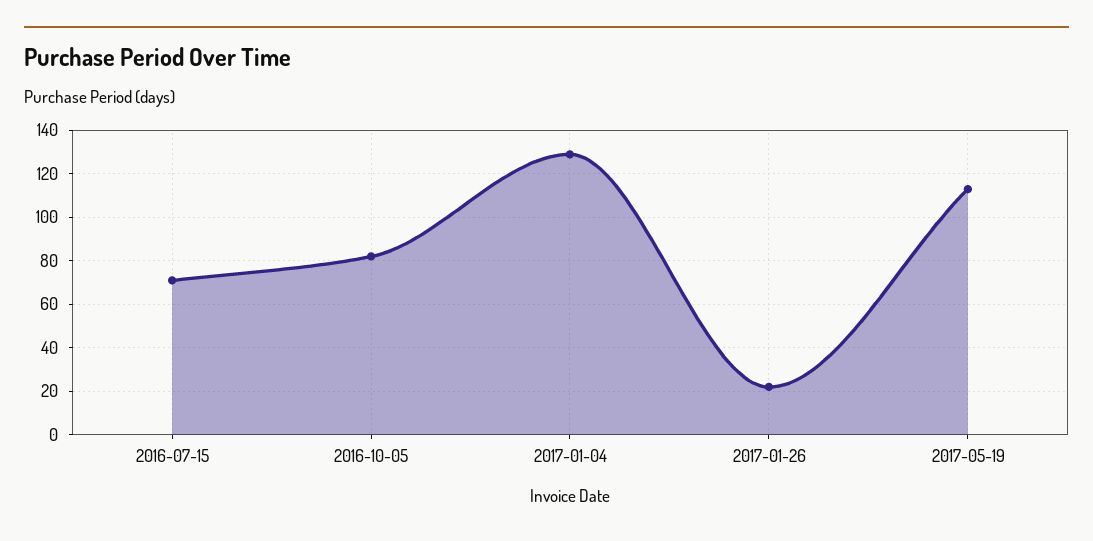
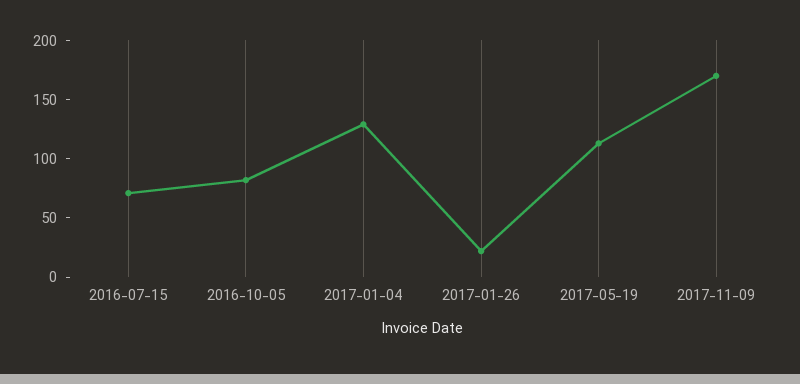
2017-11-09: none -> 170

